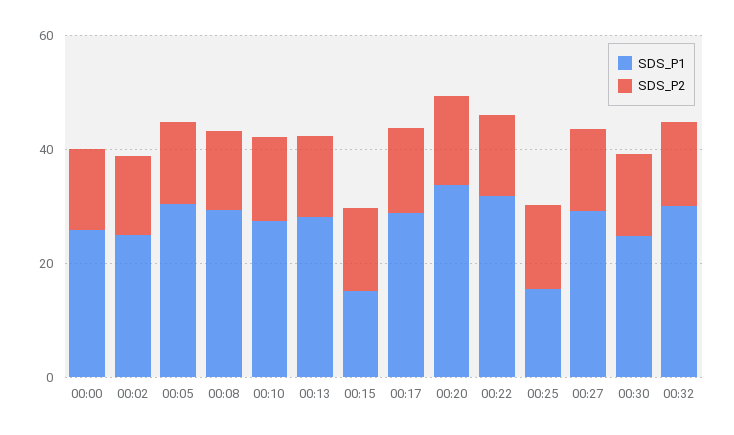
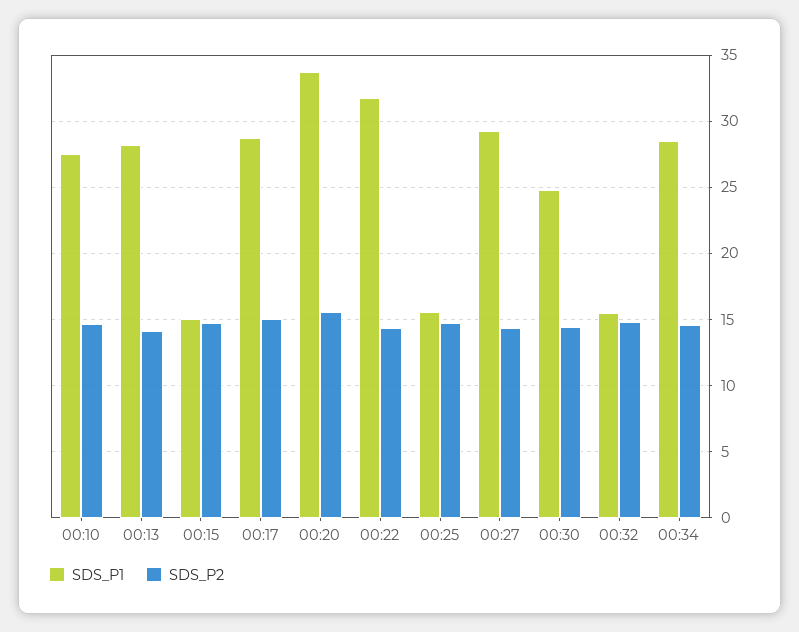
SDS_P1, 00:00: 25 -> none
SDS_P2, 00:00: 15 -> none
SDS_P1, 00:02: 25 -> none
SDS_P2, 00:02: 15 -> none
SDS_P1, 00:05: 30 -> none
SDS_P2, 00:05: 15 -> none
SDS_P1, 00:08: 30 -> none
SDS_P2, 00:08: 15 -> none
SDS_P1, 00:32: 30 -> 15.5
SDS_P1, 00:34: none -> 28.5
SDS_P2, 00:34: none -> 14.5

